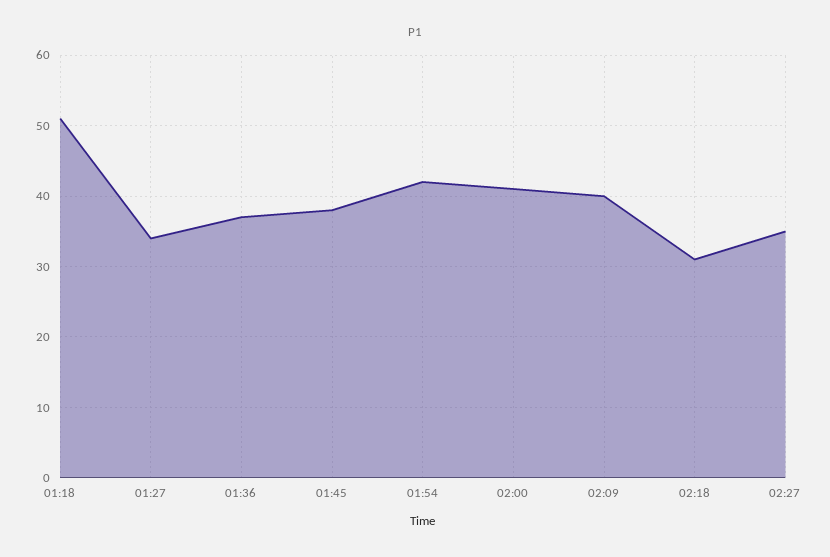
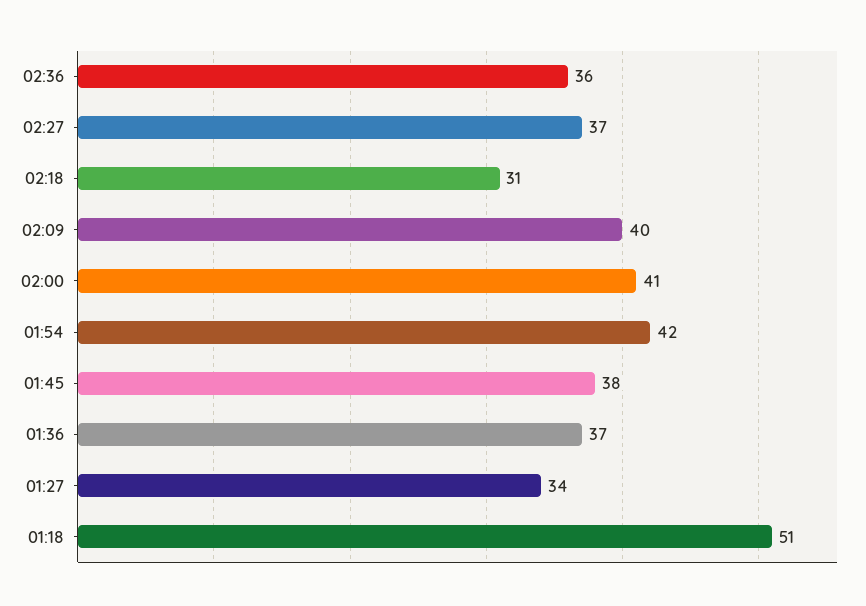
02:27: 35 -> 37
02:36: none -> 36

